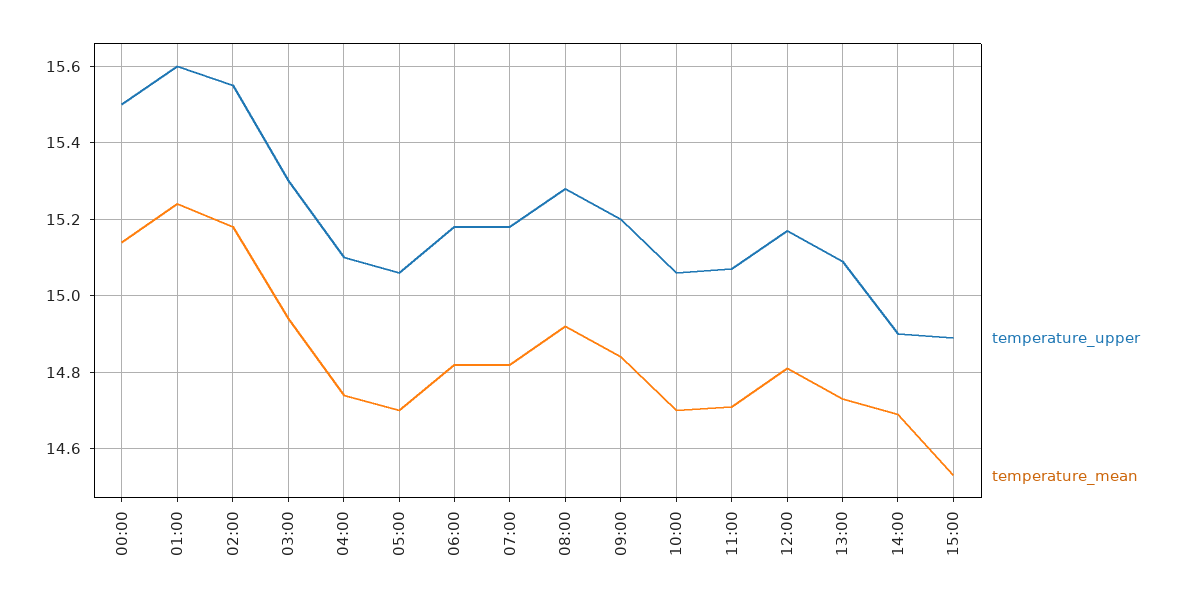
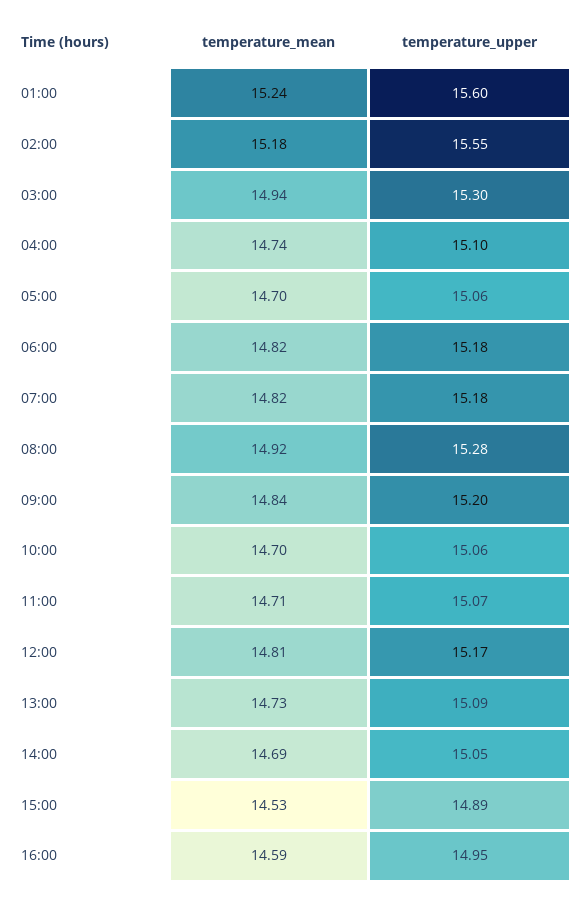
temperature_upper, 00:00: 15.5 -> none
temperature_mean, 00:00: 15.15 -> none
temperature_upper, 14:00: 14.9 -> 15.05
temperature_mean, 16:00: none -> 14.59
temperature_upper, 16:00: none -> 14.95

